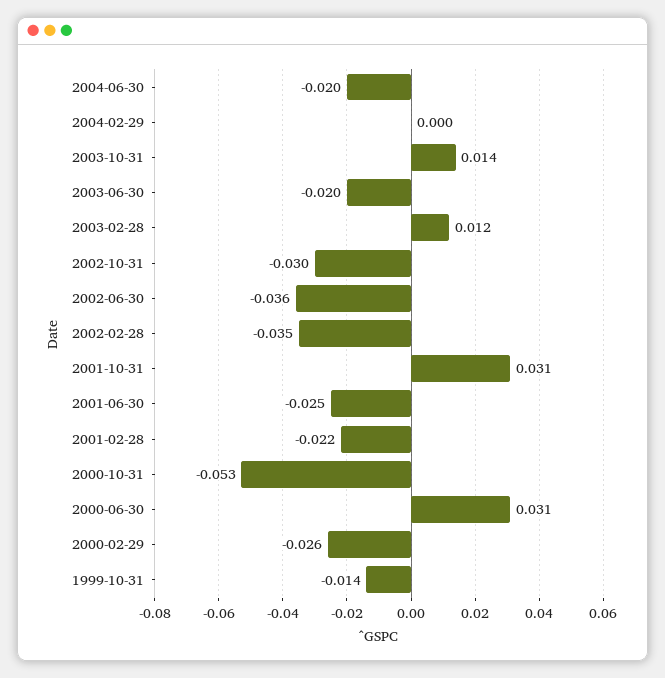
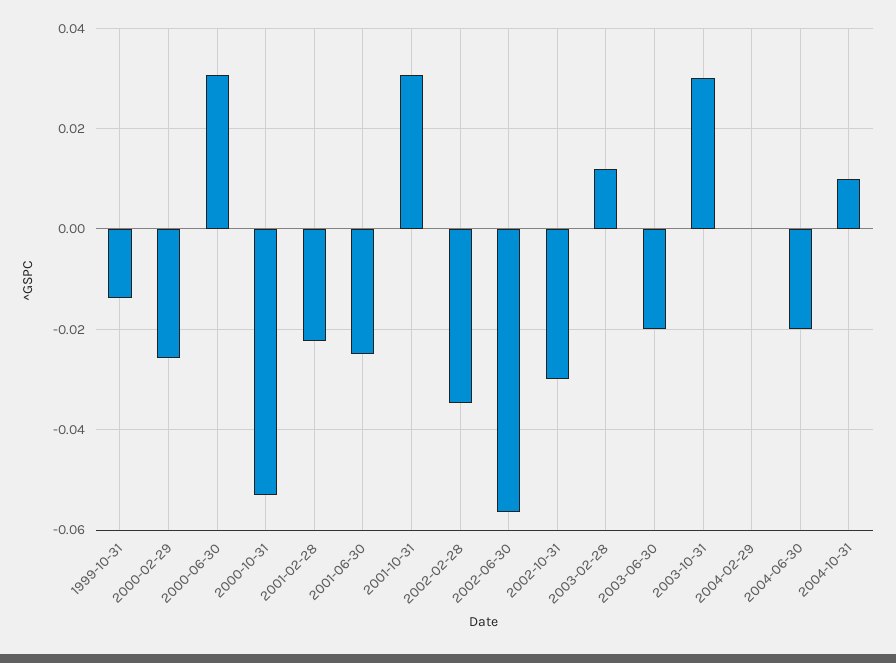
2003-10-31: 0.014 -> 0.03
2002-06-30: -0.036 -> -0.056
2004-10-31: none -> 0.01

